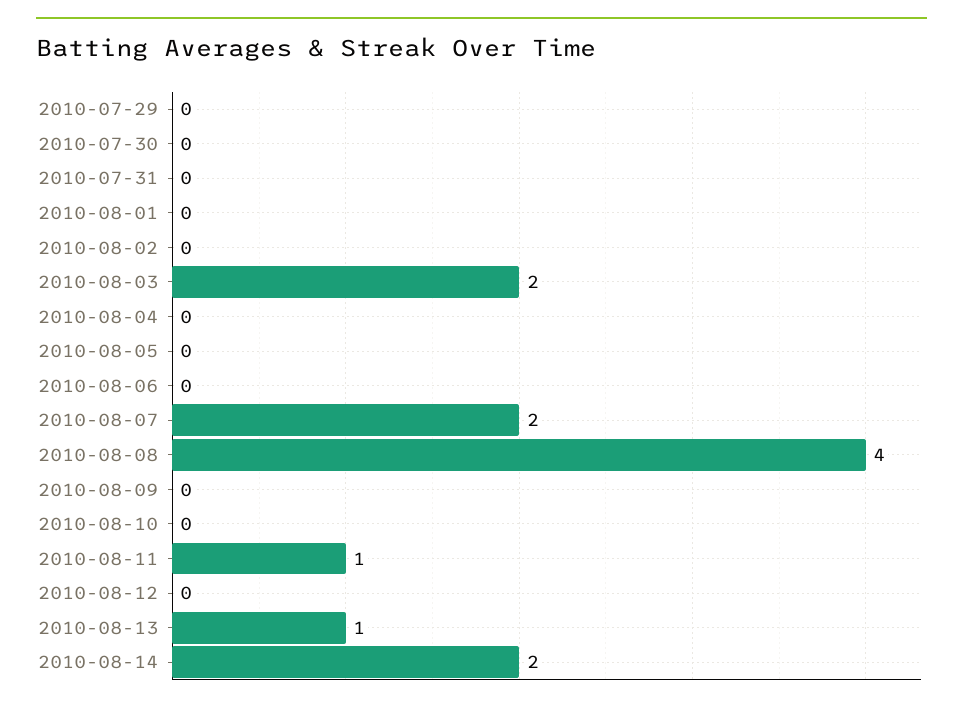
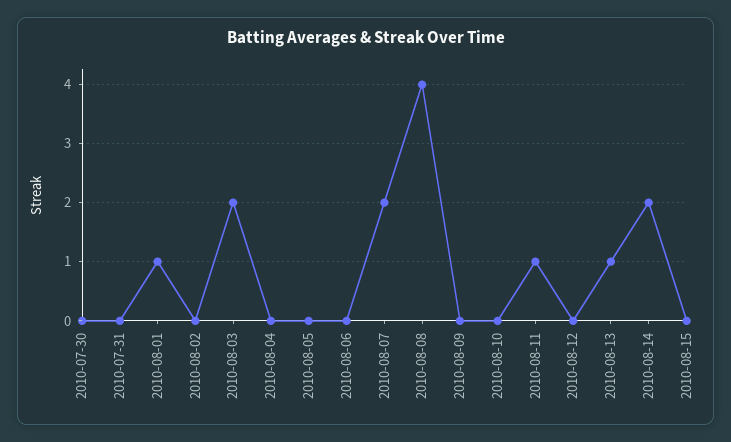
2010-07-29: 0 -> none
2010-08-01: 0 -> 1
2010-08-15: none -> 0

